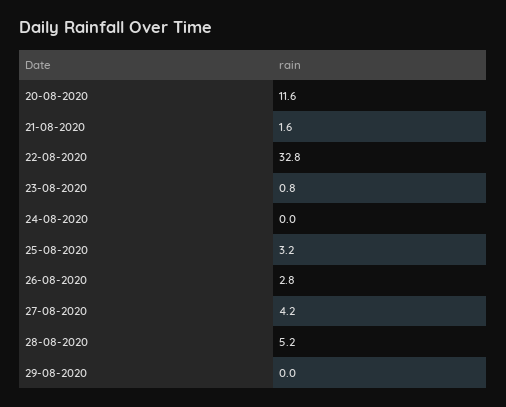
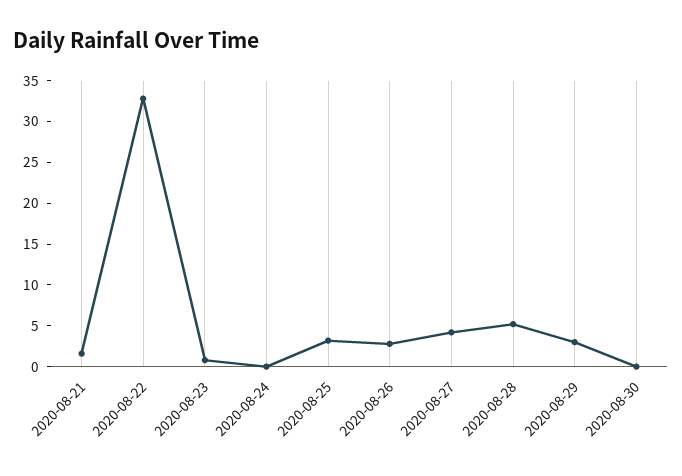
20-08-2020: 11.6 -> none
29-08-2020: 0 -> 3
2020-08-30: none -> 0

